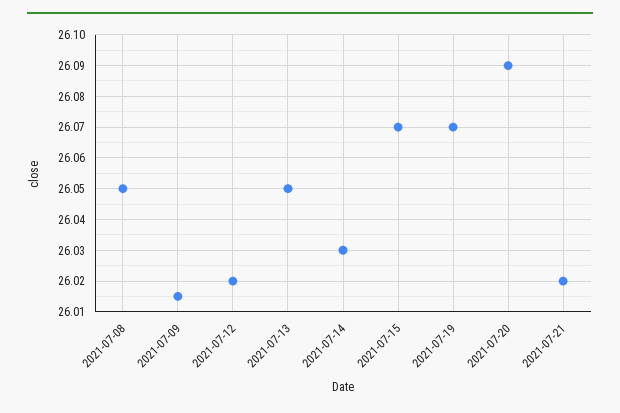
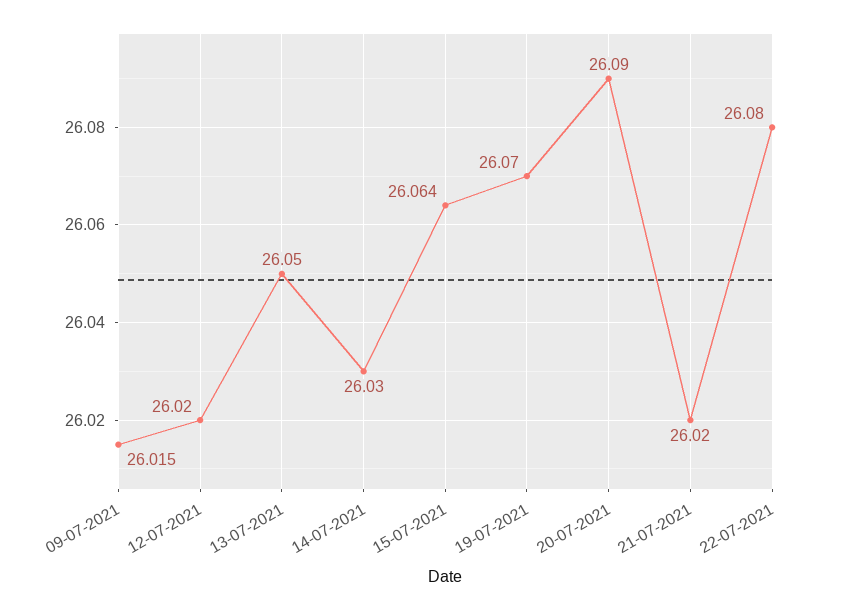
2021-07-08: 26.05 -> none
2021-07-15: 26.07 -> 26.064
22-07-2021: none -> 26.08

